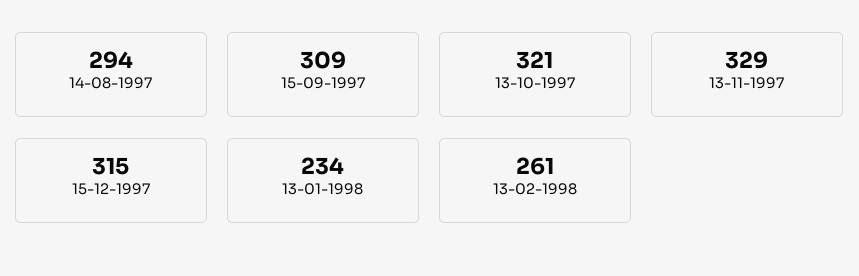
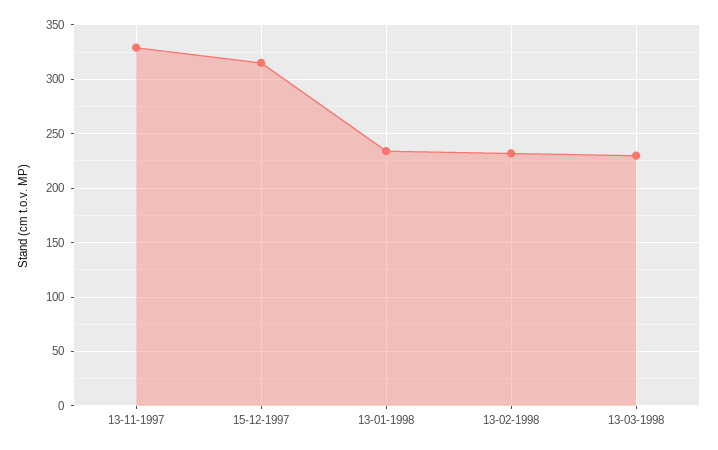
14-08-1997: 294 -> none
15-09-1997: 309 -> none
13-10-1997: 321 -> none
13-02-1998: 261 -> 230
13-03-1998: none -> 230

